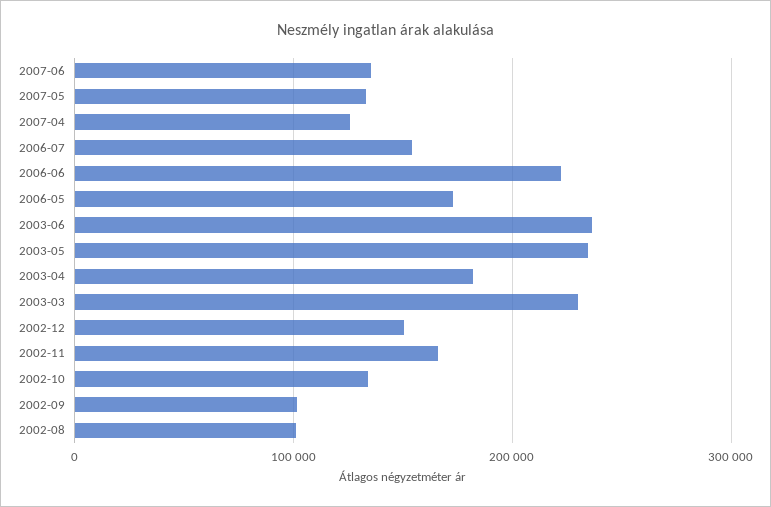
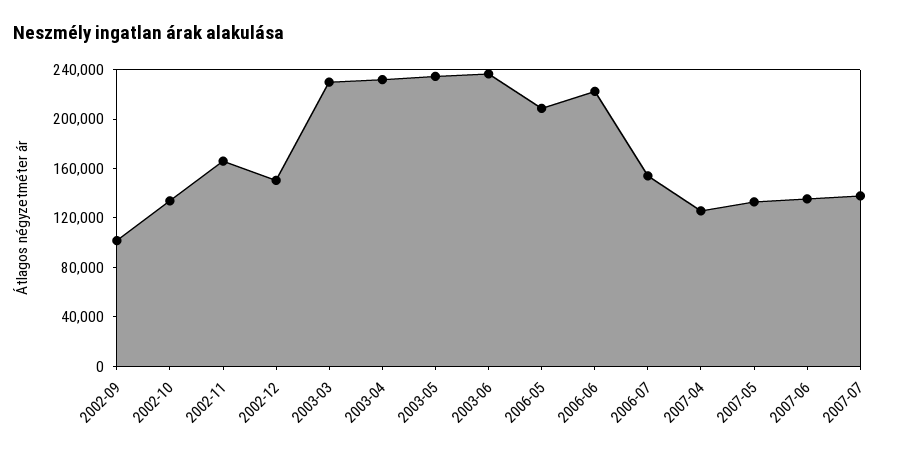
2006-05: 170000 -> 210000
2003-04: 180000 -> 230000
2002-08: 100000 -> none
2007-07: none -> 140000

